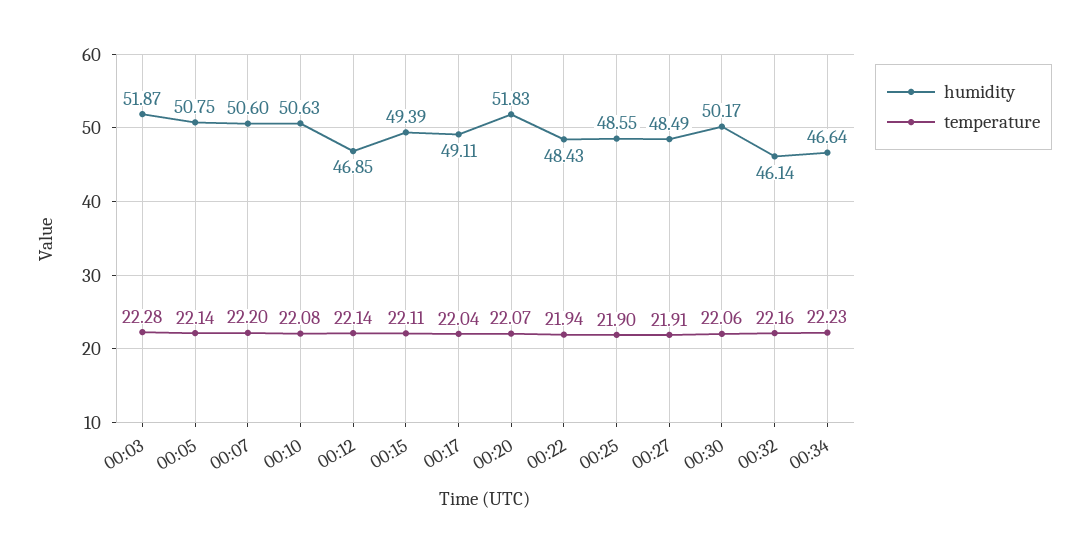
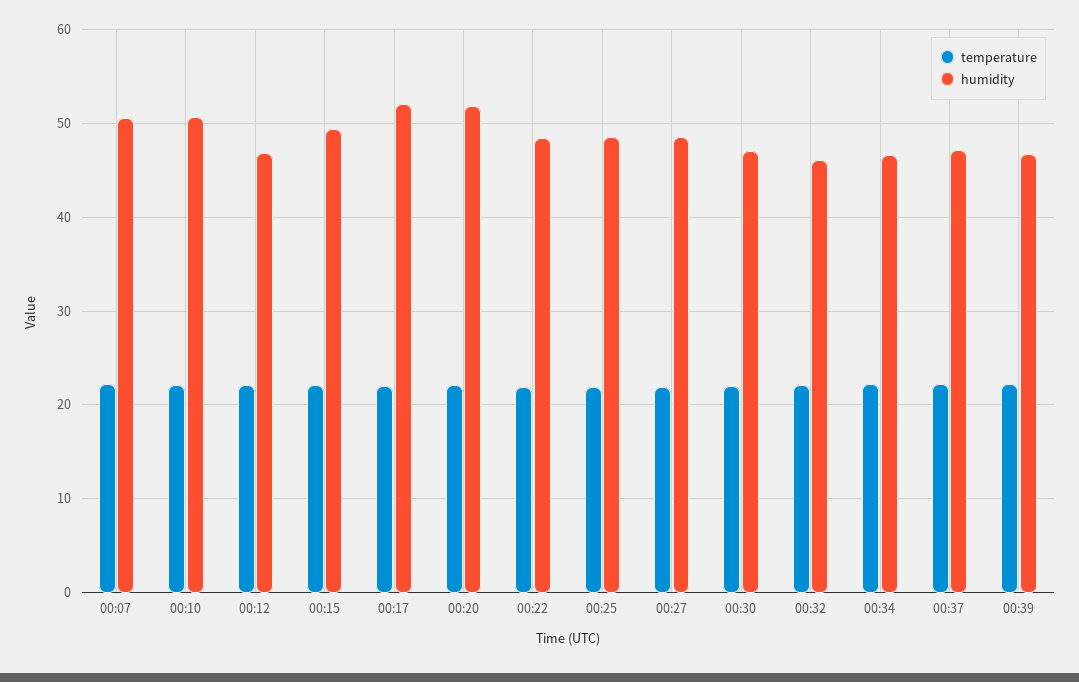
humidity, 00:03: 51.87 -> none
temperature, 00:03: 22.28 -> none
humidity, 00:05: 50.75 -> none
temperature, 00:05: 22.14 -> none
humidity, 00:17: 49.11 -> 52
humidity, 00:30: 50.17 -> 47
temperature, 00:37: none -> 22
humidity, 00:37: none -> 47
temperature, 00:39: none -> 22
humidity, 00:39: none -> 47

